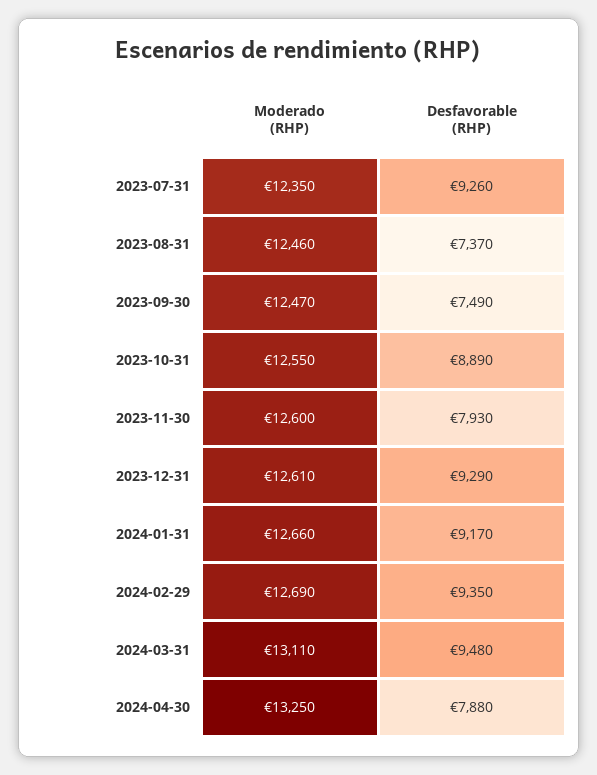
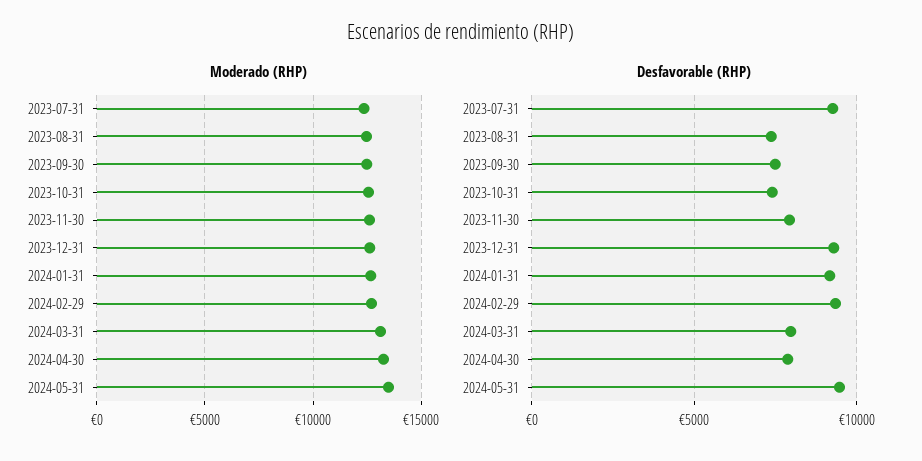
Desfavorable (RHP), 2023-10-31: 8890 -> 7500
Desfavorable (RHP), 2024-03-31: 9480 -> 8000
Moderado (RHP), 2024-05-31: none -> 13500
Desfavorable (RHP), 2024-05-31: none -> 9500

